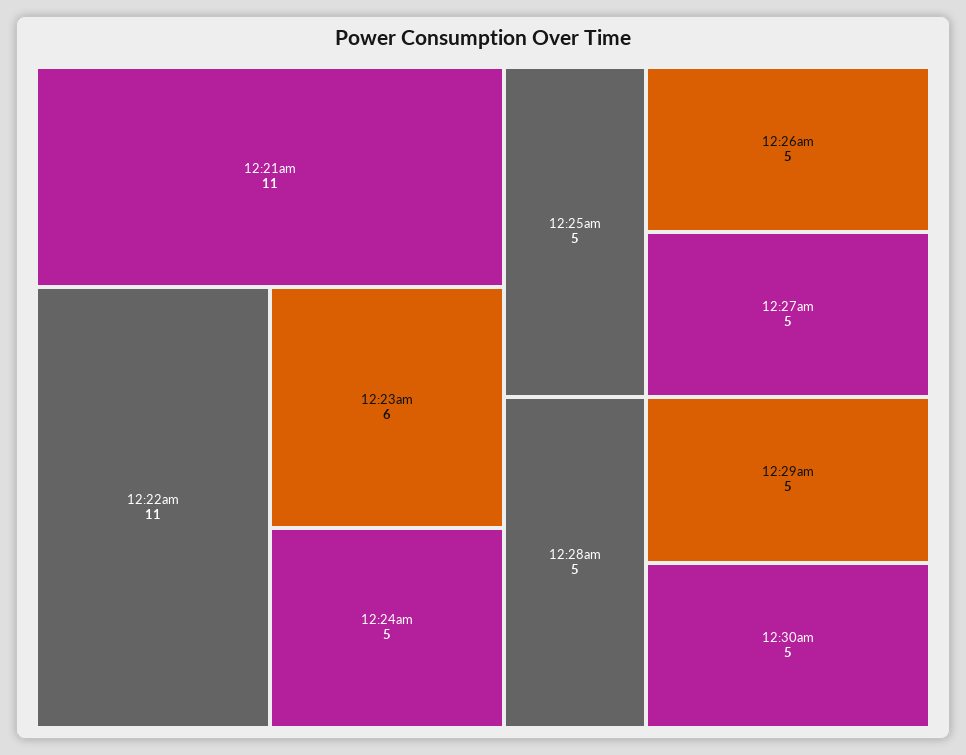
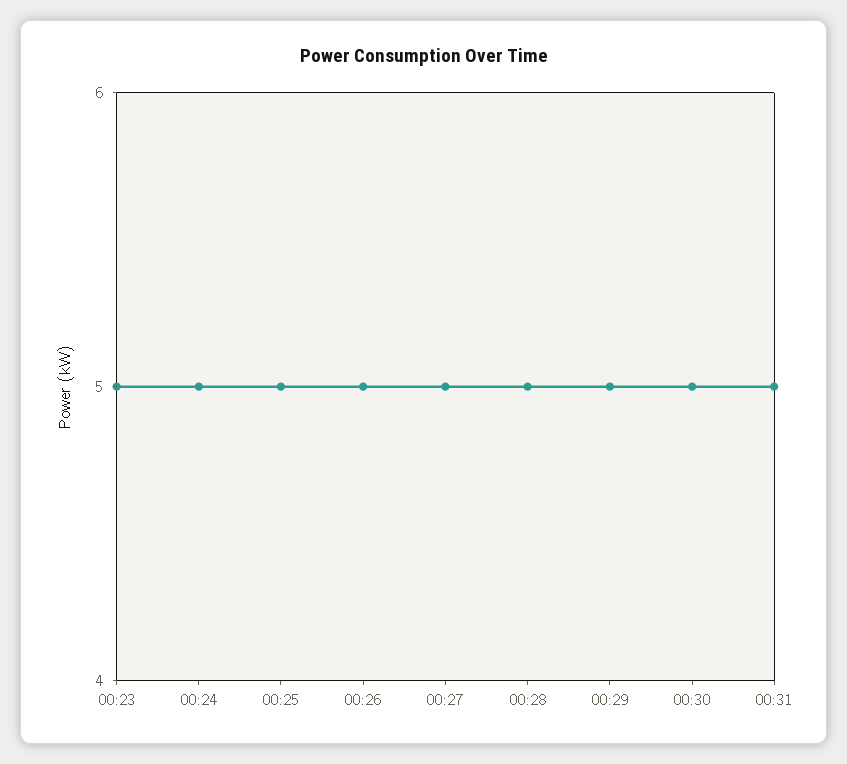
12:21am: 11 -> none
12:22am: 11 -> none
12:23am: 6 -> 5
00:31: none -> 5

